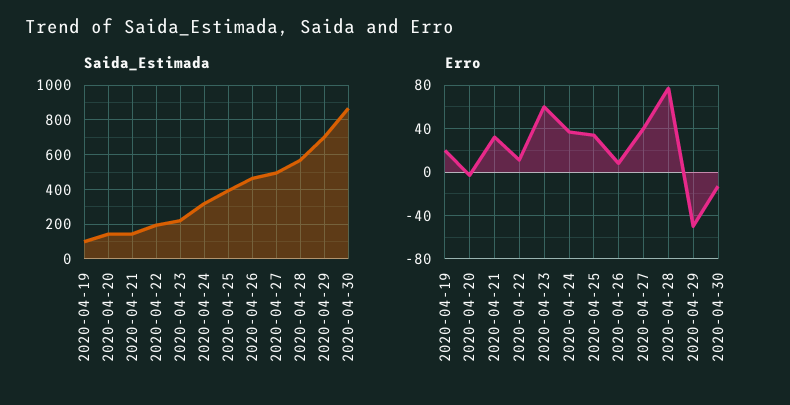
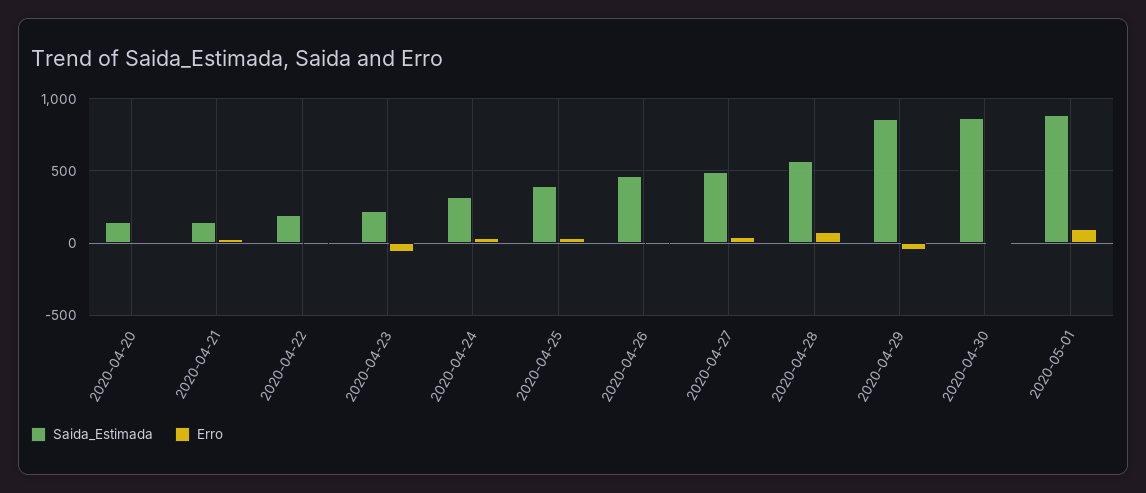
Saida_Estimada, 2020-04-19: 100 -> none
Saida_Estimada, 2020-04-29: 700 -> 850
Erro, 2020-04-19: 20 -> none
Erro, 2020-04-23: 60 -> -50
Saida_Estimada, 2020-05-01: none -> 900
Erro, 2020-05-01: none -> 100

